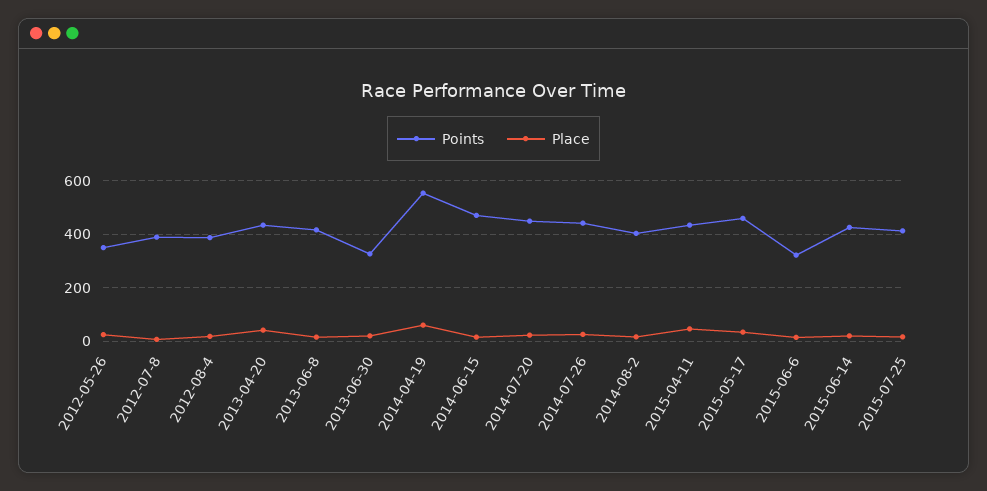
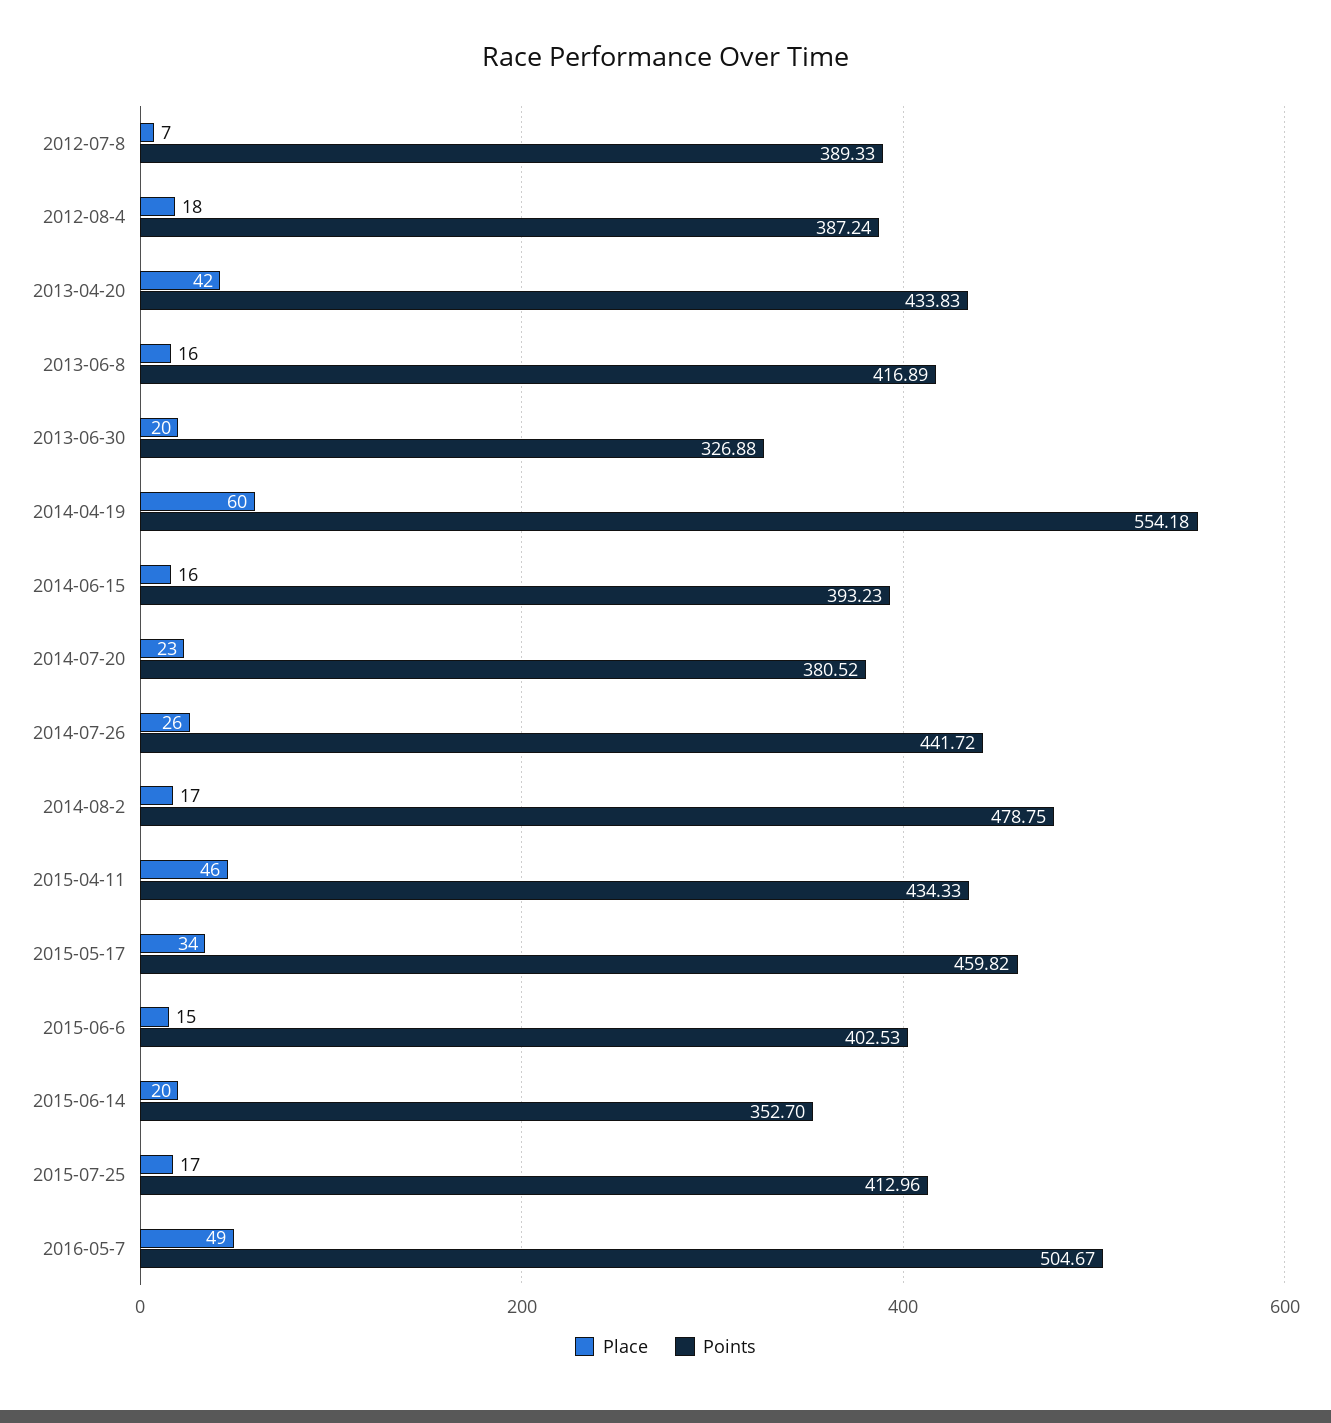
Points, 2012-05-26: 350 -> none
Place, 2012-05-26: 25 -> none
Points, 2014-06-15: 475 -> 393.23
Points, 2014-07-20: 450 -> 380.52
Points, 2014-08-2: 400 -> 478.75
Points, 2015-06-6: 325 -> 402.53
Points, 2015-06-14: 425 -> 352.7
Place, 2016-05-7: none -> 49
Points, 2016-05-7: none -> 504.67

